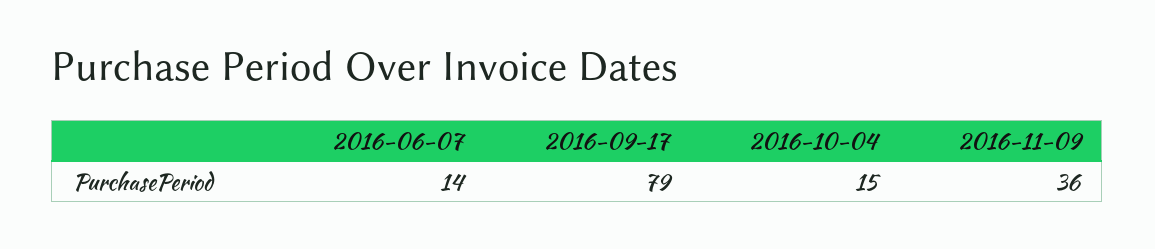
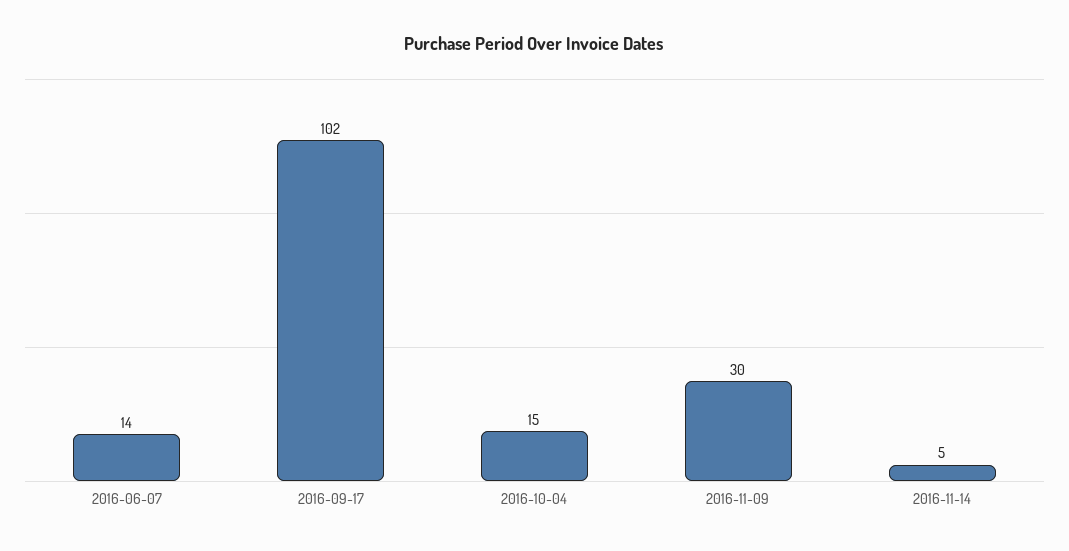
2016-09-17: 79 -> 102
2016-11-09: 36 -> 30
2016-11-14: none -> 5

